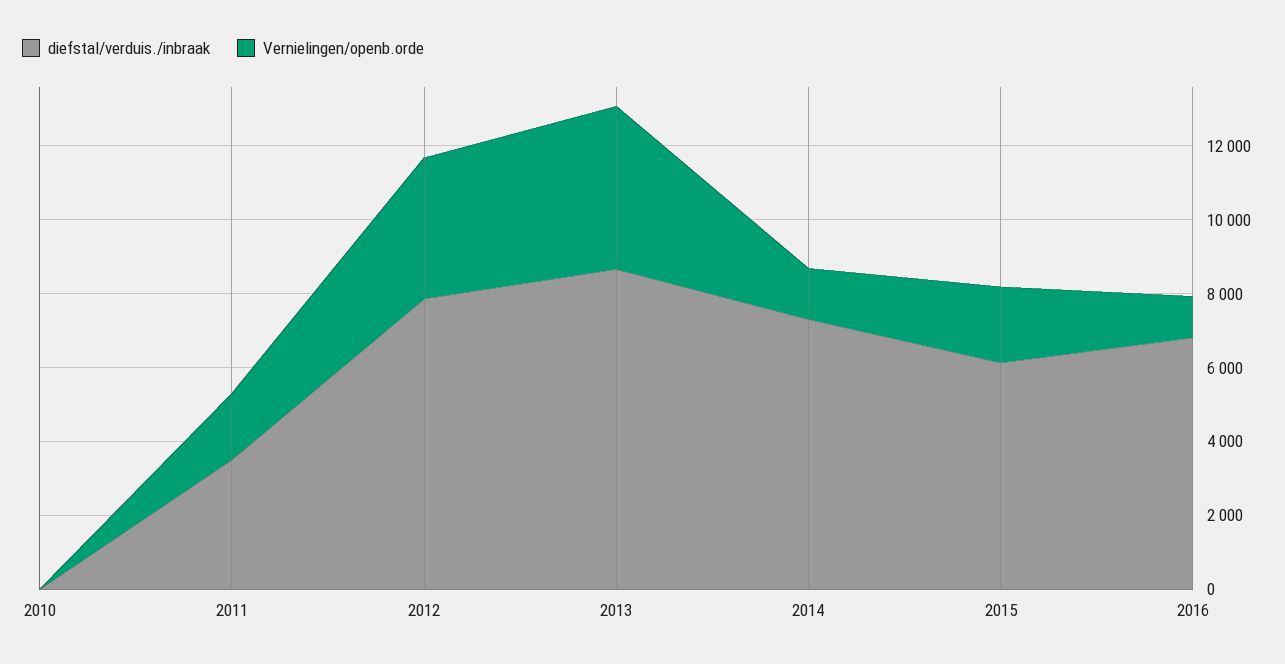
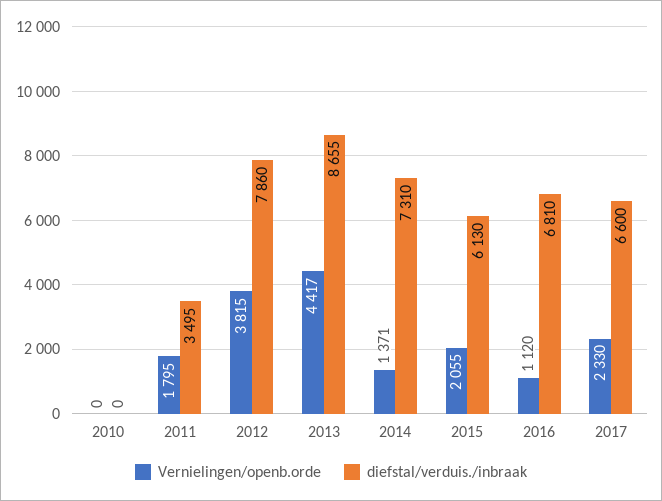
Vernielingen/openb.orde, 2017: none -> 2330
diefstal/verduis./inbraak, 2017: none -> 6600

